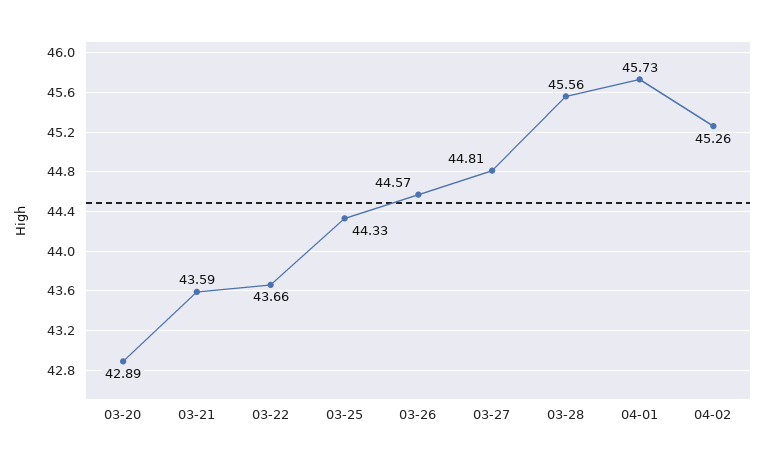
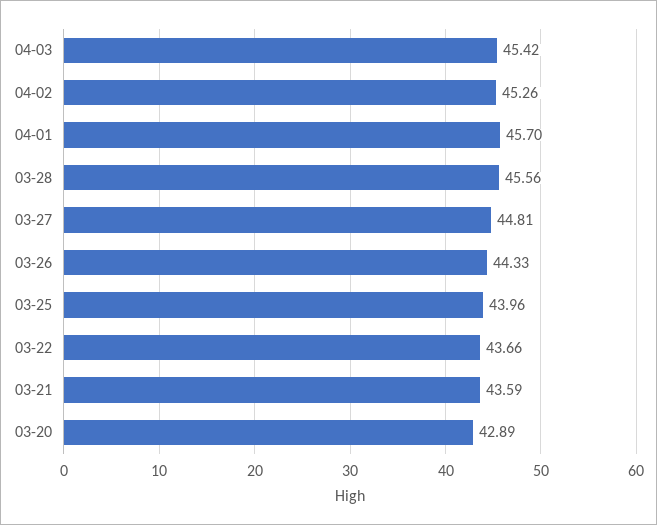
03-25: 44.33 -> 43.96
03-26: 44.57 -> 44.33
04-01: 45.73 -> 45.7
04-03: none -> 45.42

